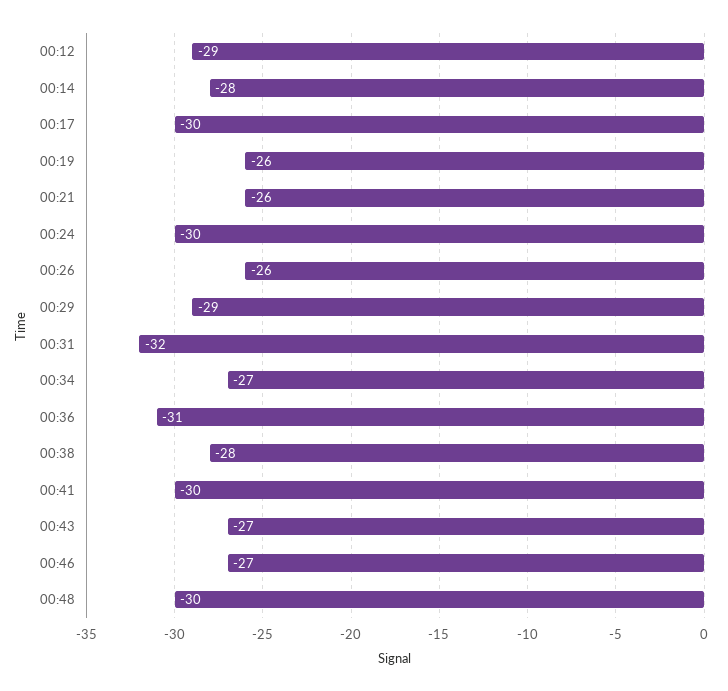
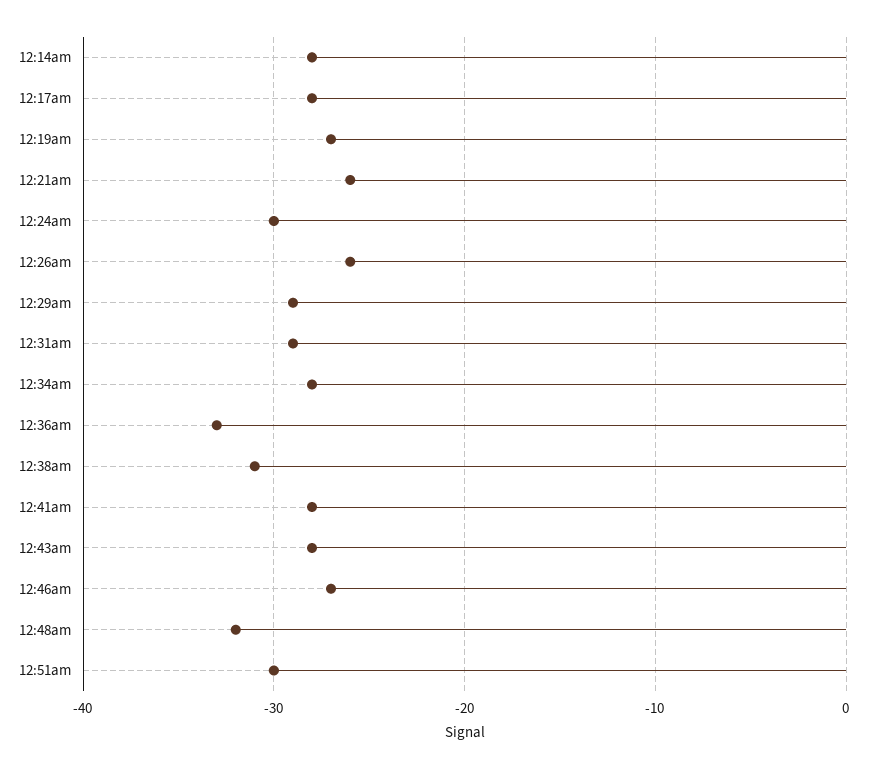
00:12: -29 -> none
00:17: -30 -> -28
00:19: -26 -> -27
00:31: -32 -> -29
00:34: -27 -> -28
00:36: -31 -> -33
00:38: -28 -> -31
00:41: -30 -> -28
00:43: -27 -> -28
00:48: -30 -> -32
12:51am: none -> -30

